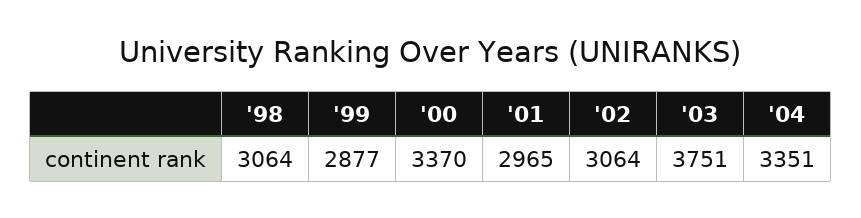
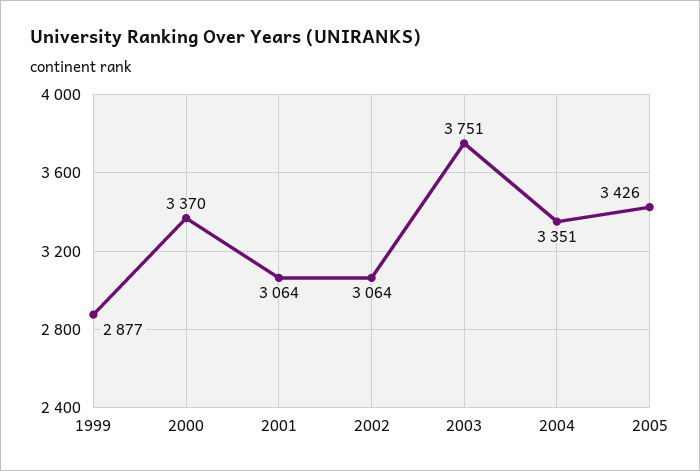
'98: 3064 -> none
'01: 2965 -> 3064
2005: none -> 3426

